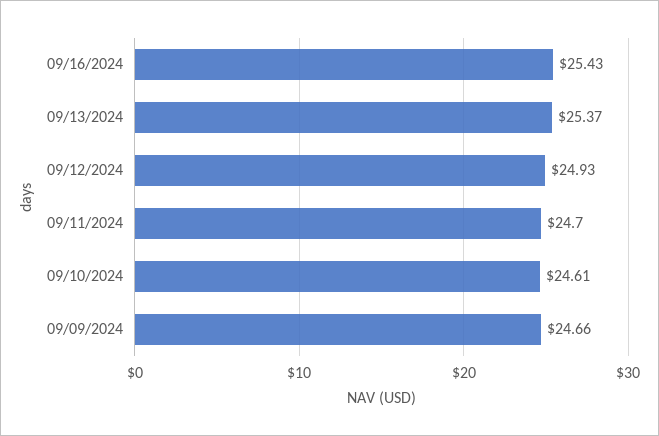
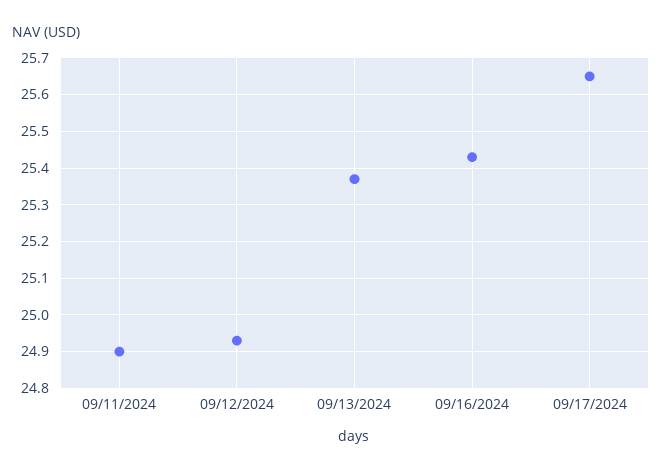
09/11/2024: 24.7 -> 24.9
09/10/2024: 24.61 -> none
09/09/2024: 24.66 -> none
09/17/2024: none -> 25.65

